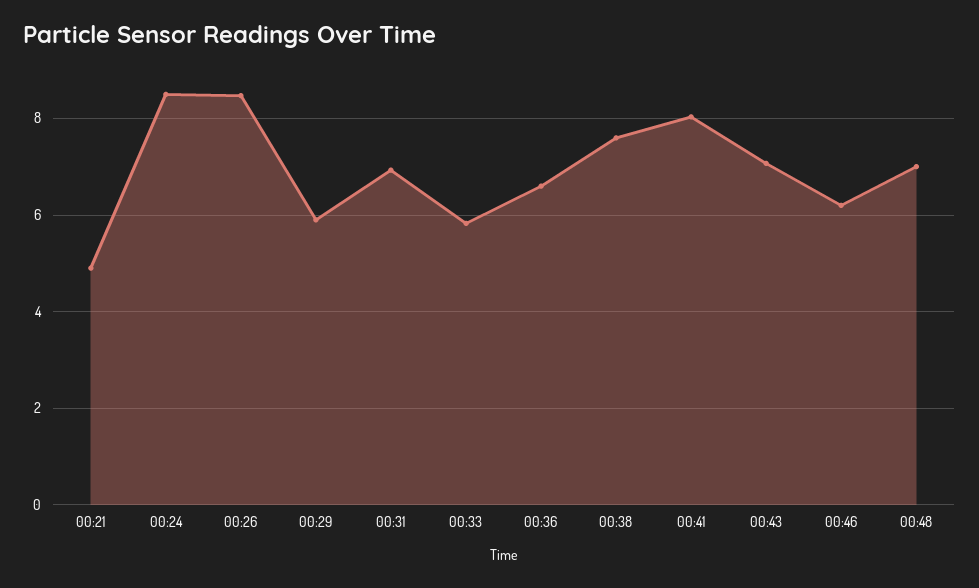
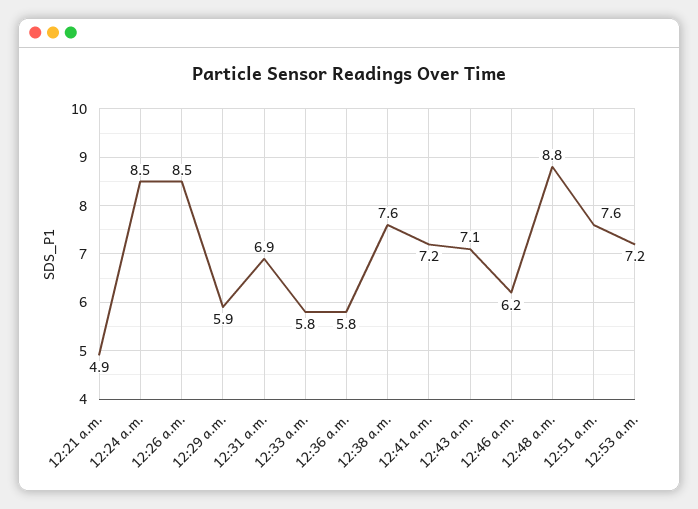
00:36: 6.6 -> 5.8
00:41: 8 -> 7.2
00:48: 7 -> 8.8
12:51 a.m.: none -> 7.6
12:53 a.m.: none -> 7.2

